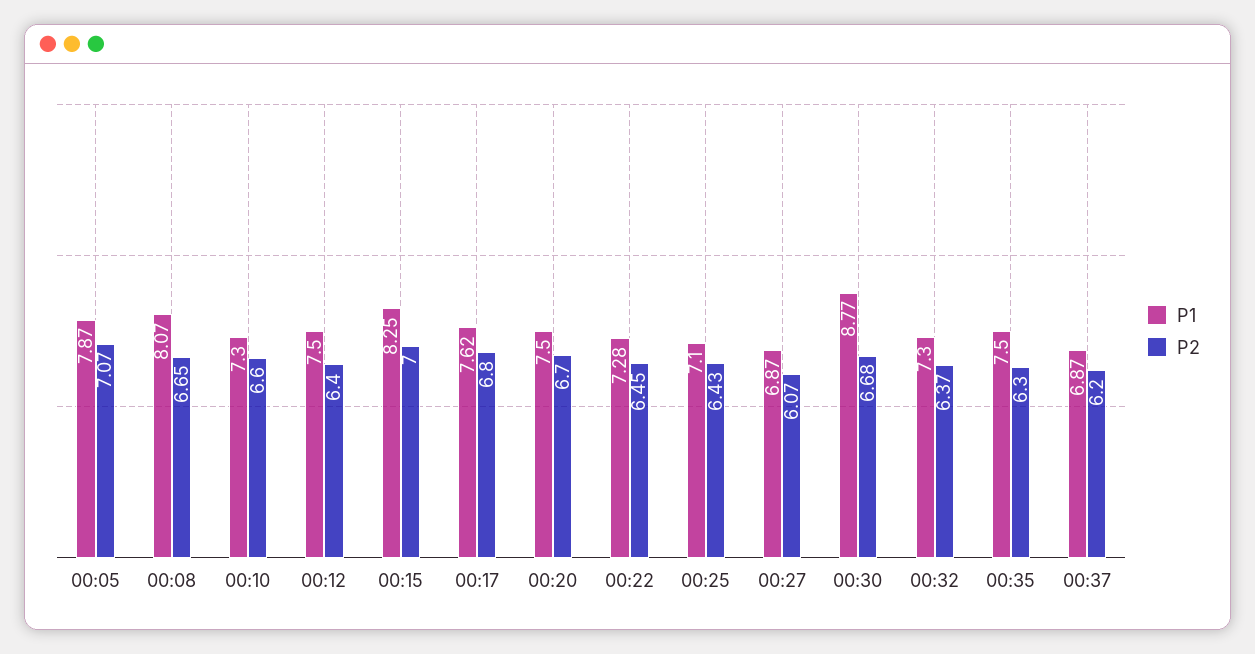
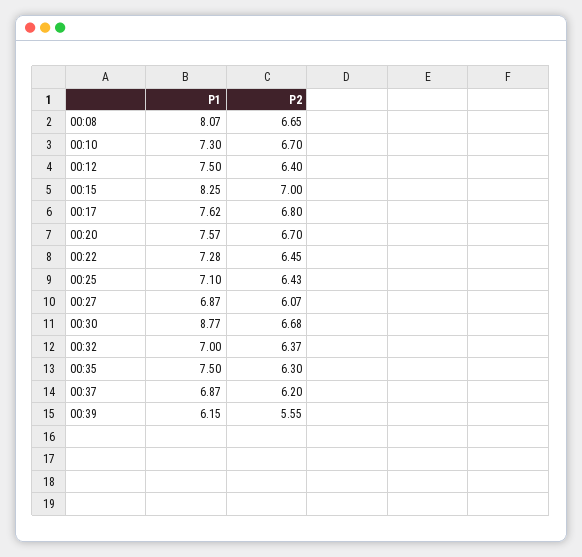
P1, 00:05: 7.87 -> none
P2, 00:05: 7.07 -> none
P2, 00:10: 6.6 -> 6.7
P1, 00:20: 7.5 -> 7.57
P1, 00:32: 7.3 -> 7
P1, 00:39: none -> 6.15
P2, 00:39: none -> 5.55

